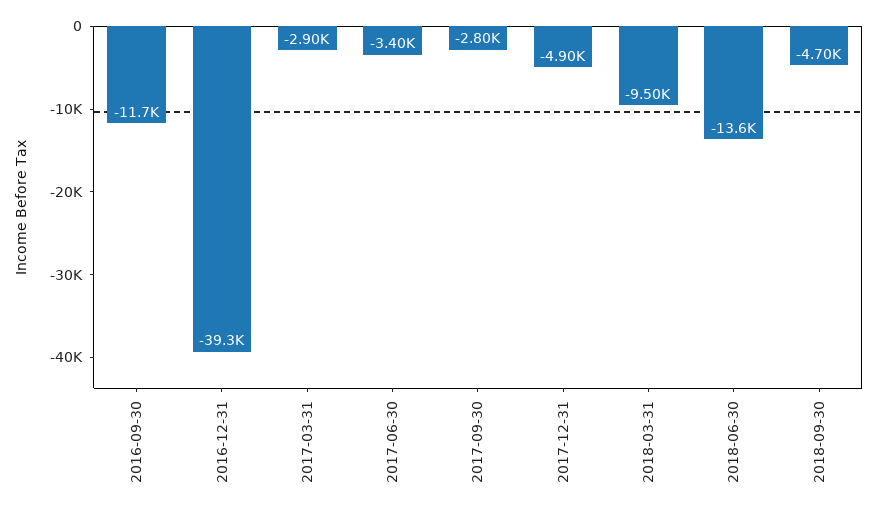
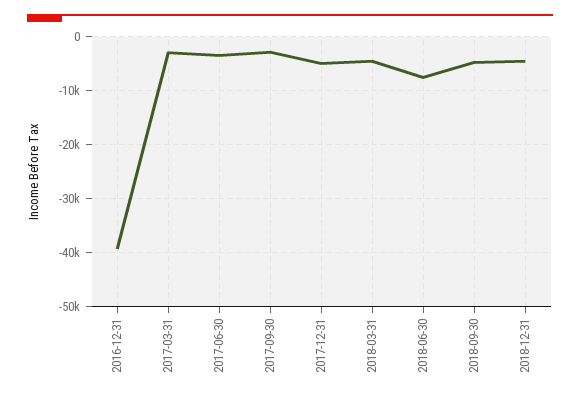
2016-09-30: -11700 -> none
2018-03-31: -9500 -> -4000
2018-06-30: -13600 -> -8000
2018-12-31: none -> -4000

